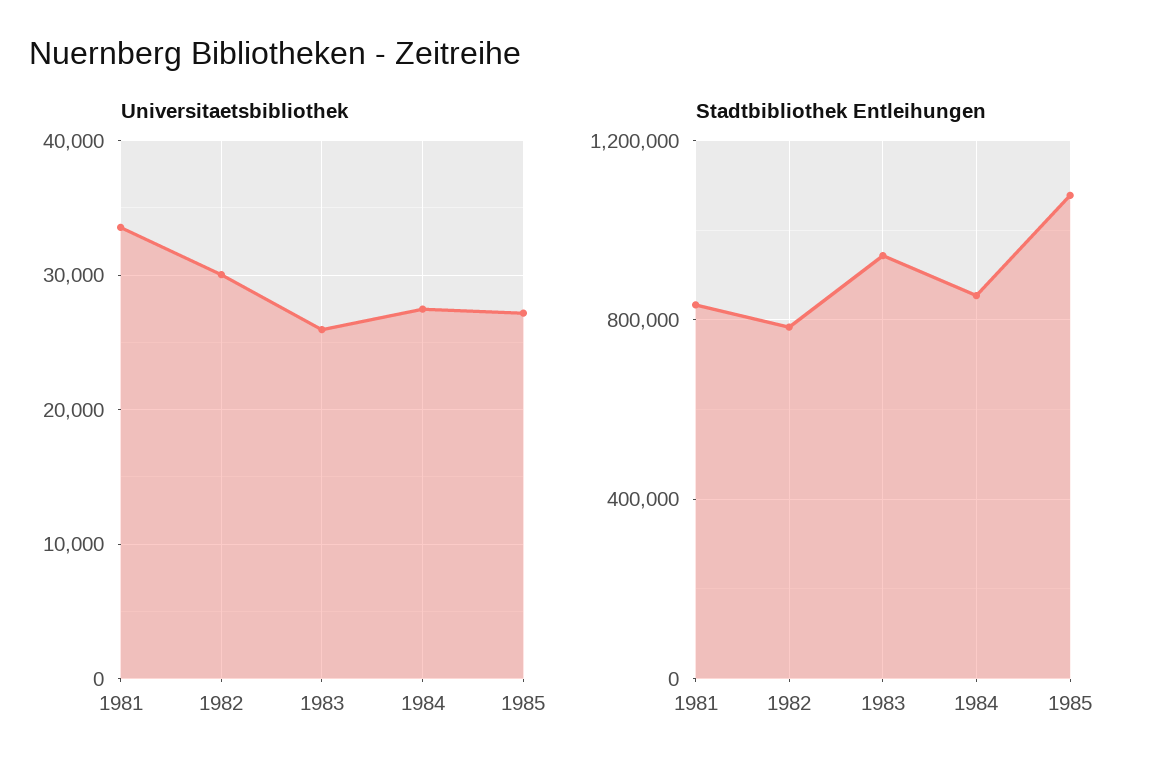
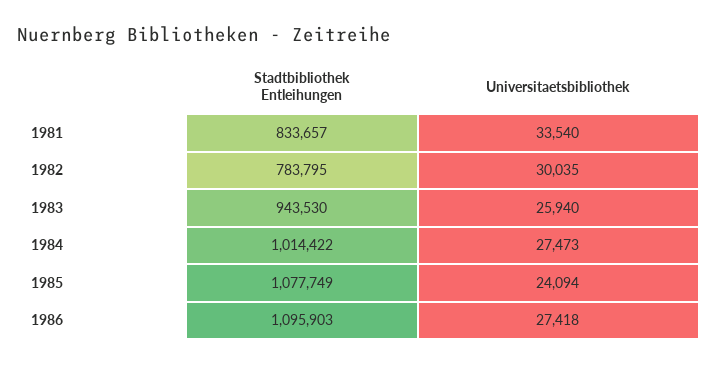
Universitaetsbibliothek, 1985: 27000 -> 24094
Stadtbibliothek Entleihungen, 1984: 850000 -> 1014422
Stadtbibliothek Entleihungen, 1986: none -> 1095903
Universitaetsbibliothek, 1986: none -> 27418

